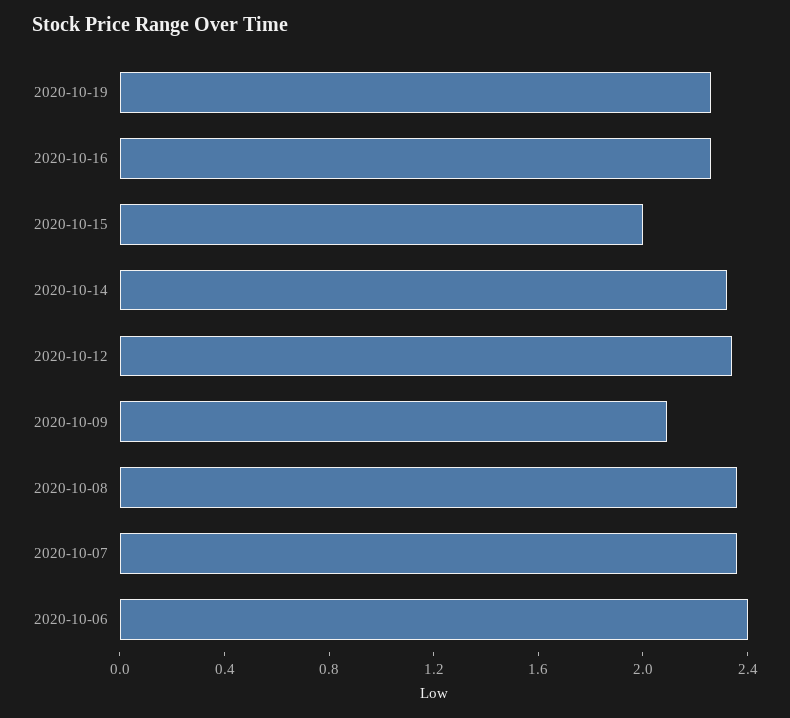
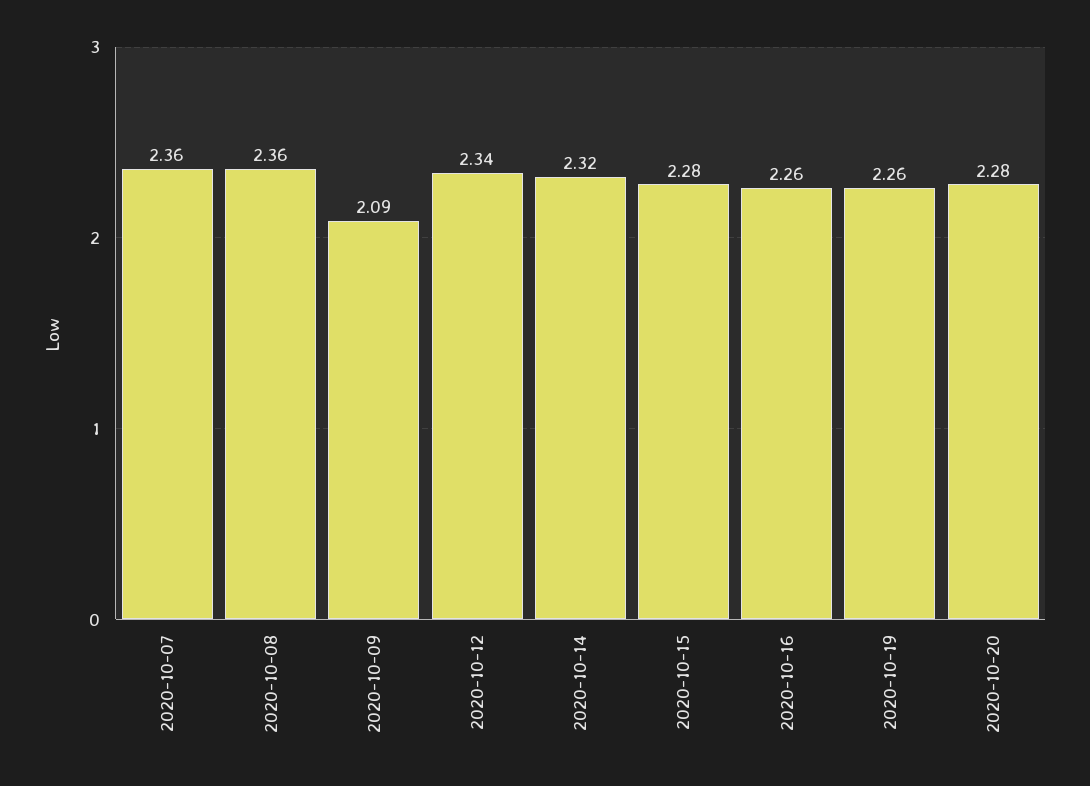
2020-10-15: 2 -> 2.28
2020-10-06: 2.4 -> none
2020-10-20: none -> 2.28

